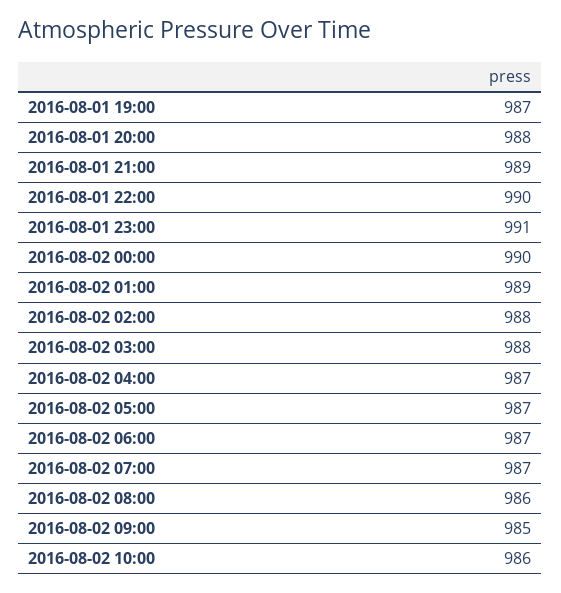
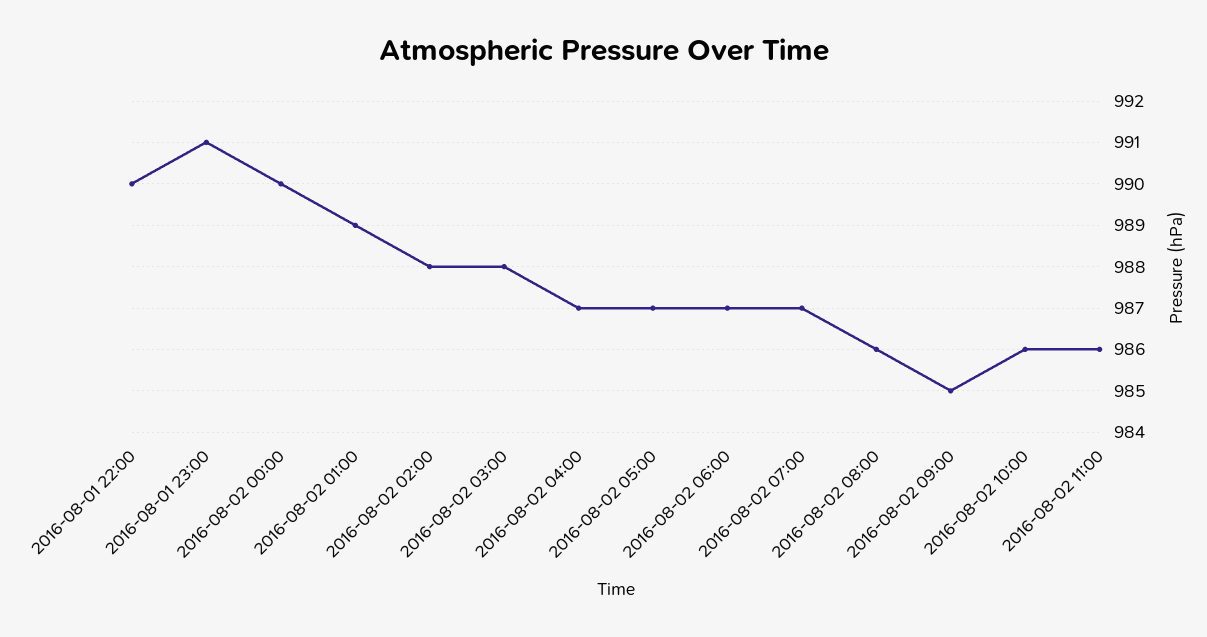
2016-08-01 19:00: 987 -> none
2016-08-01 20:00: 988 -> none
2016-08-01 21:00: 989 -> none
2016-08-02 11:00: none -> 986

